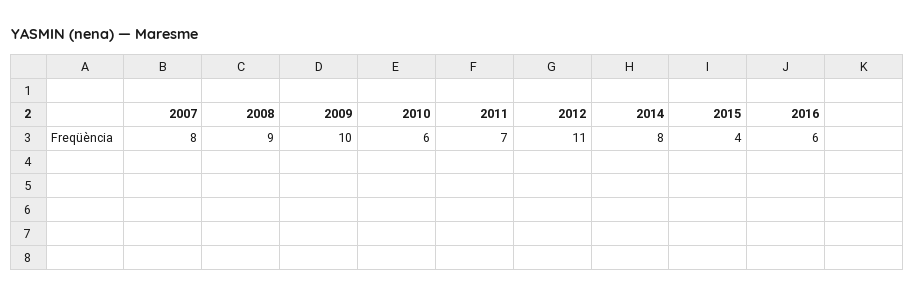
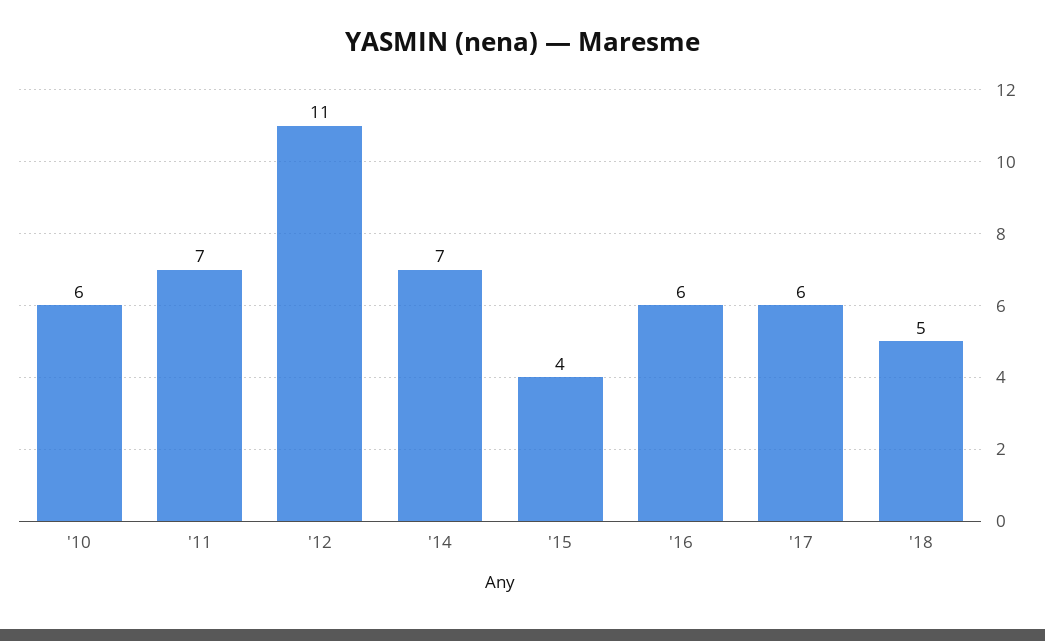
2007: 8 -> none
2008: 9 -> none
2009: 10 -> none
2014: 8 -> 7
'17: none -> 6
'18: none -> 5

